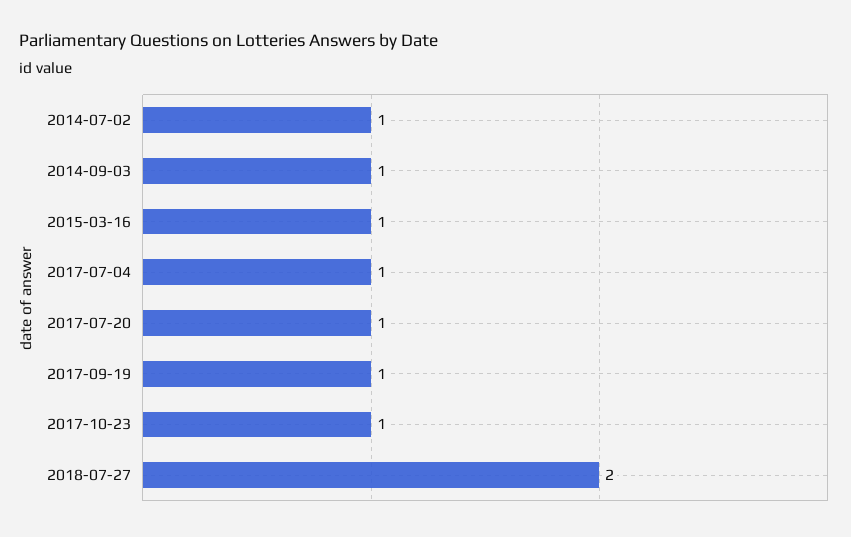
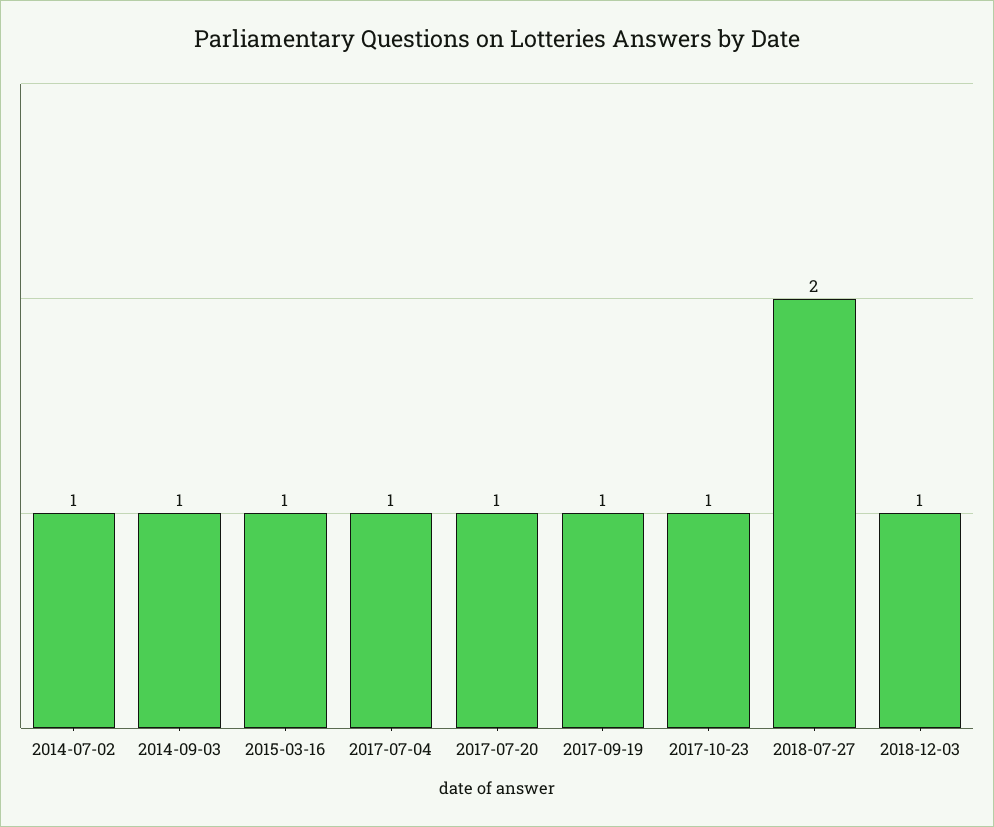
2018-12-03: none -> 1

